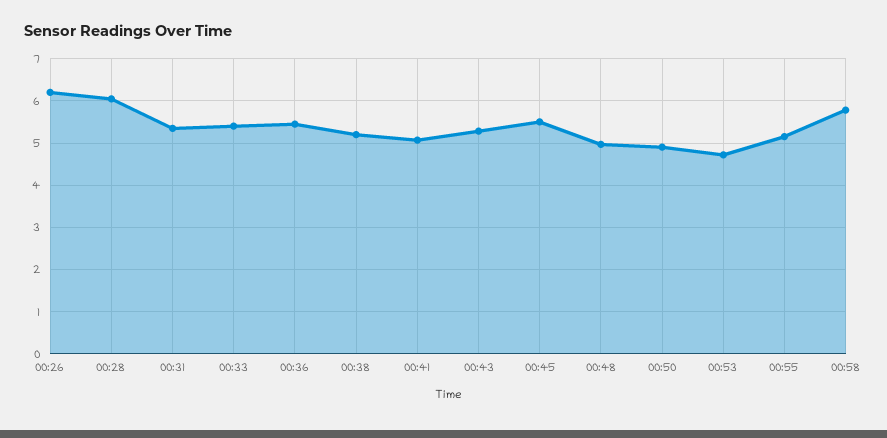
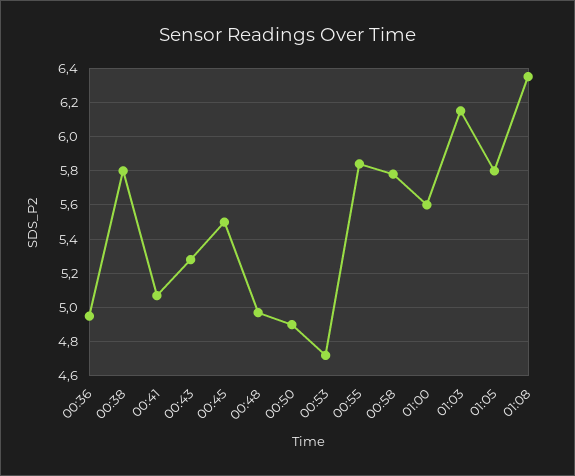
00:26: 6.2 -> none
00:28: 6 -> none
00:31: 5.4 -> none
00:33: 5.4 -> none
00:36: 5.4 -> 4.95
00:38: 5.2 -> 5.8
00:55: 5.2 -> 5.85
01:00: none -> 5.6
01:03: none -> 6.15
01:05: none -> 5.8
01:08: none -> 6.35

